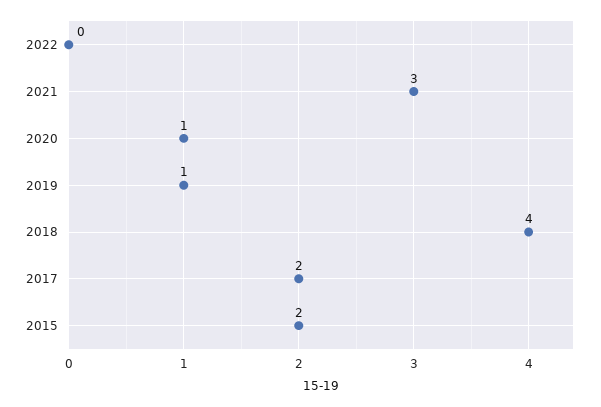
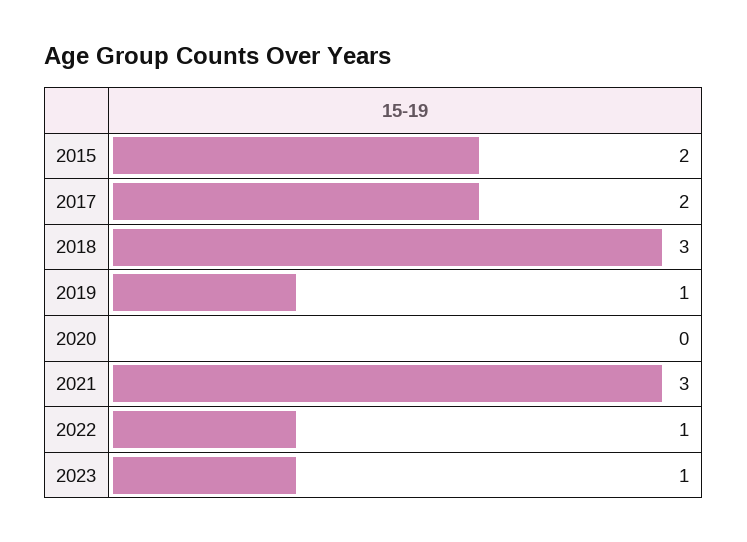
2022: 0 -> 1
2020: 1 -> 0
2018: 4 -> 3
2023: none -> 1

